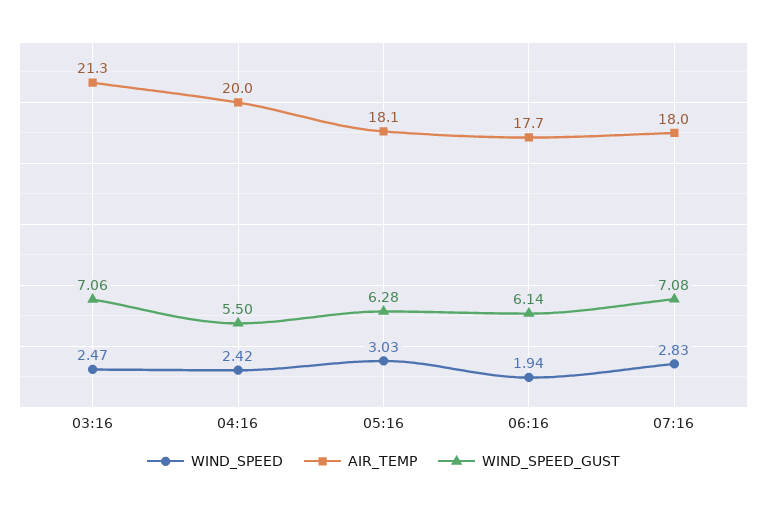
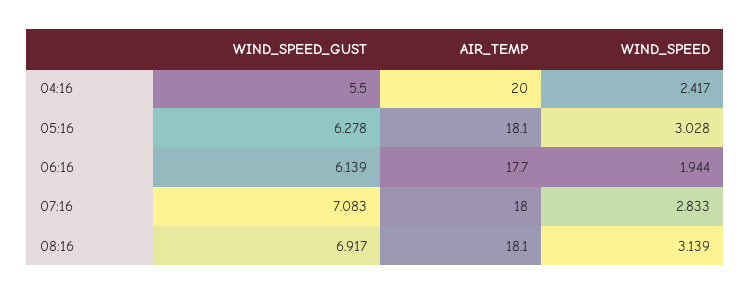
WIND_SPEED, 03:16: 2.47 -> none
AIR_TEMP, 03:16: 21.3 -> none
WIND_SPEED_GUST, 03:16: 7.06 -> none
WIND_SPEED_GUST, 08:16: none -> 6.917
AIR_TEMP, 08:16: none -> 18.1
WIND_SPEED, 08:16: none -> 3.139

